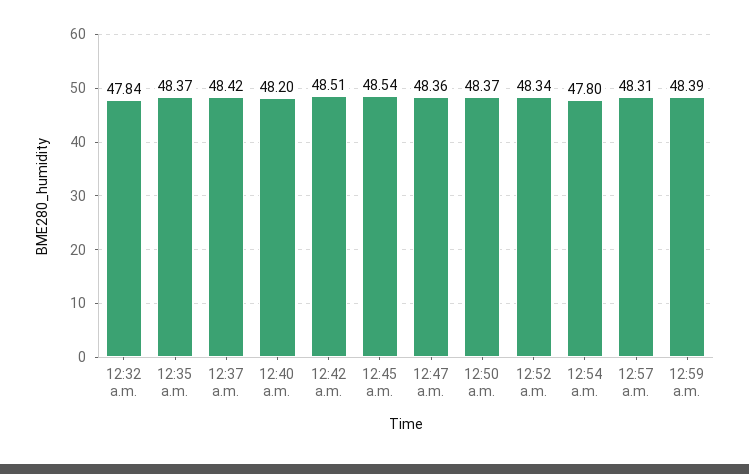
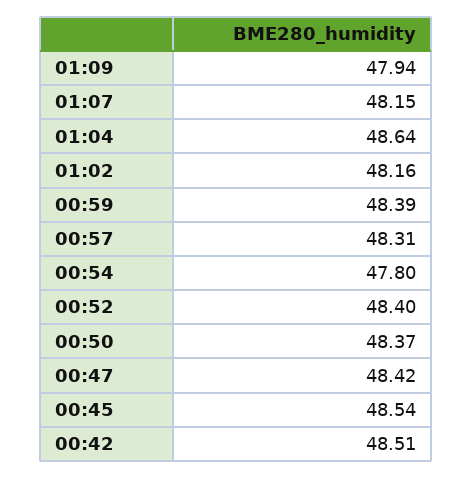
12:32 a.m.: 47.84 -> none
12:35 a.m.: 48.37 -> none
12:37 a.m.: 48.42 -> none
12:40 a.m.: 48.2 -> none
12:47 a.m.: 48.36 -> 48.42
12:52 a.m.: 48.34 -> 48.4
01:09: none -> 47.94
01:07: none -> 48.15
01:04: none -> 48.64
01:02: none -> 48.16

